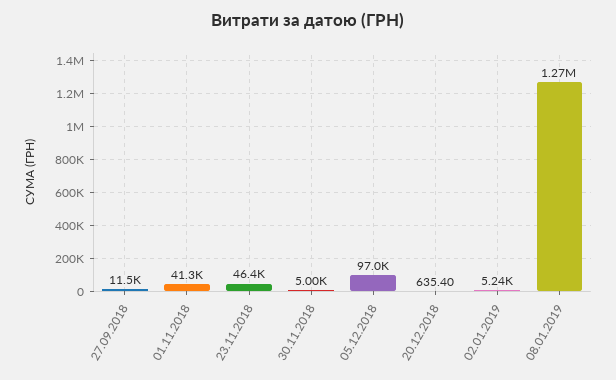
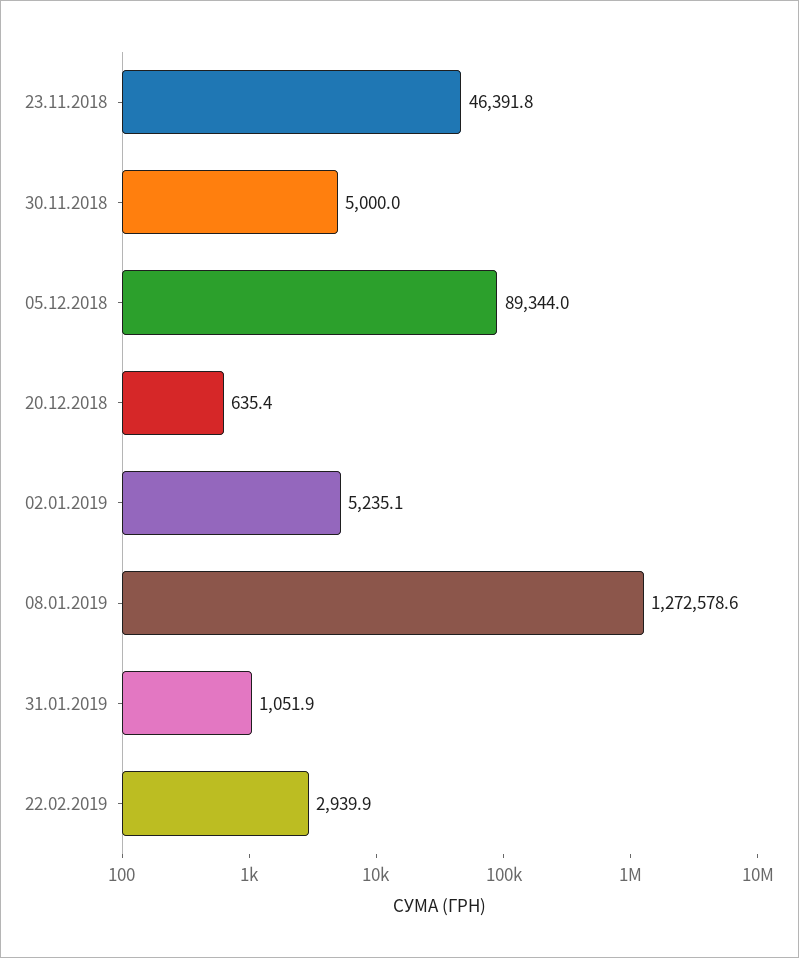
27.09.2018: 11500 -> none
01.11.2018: 41300 -> none
05.12.2018: 97000 -> 89344
31.01.2019: none -> 1051.9
22.02.2019: none -> 2939.9

